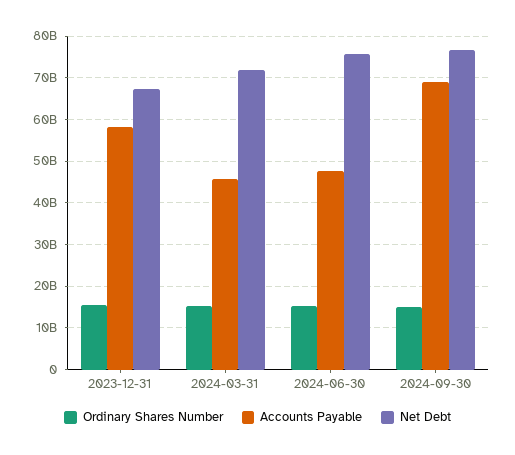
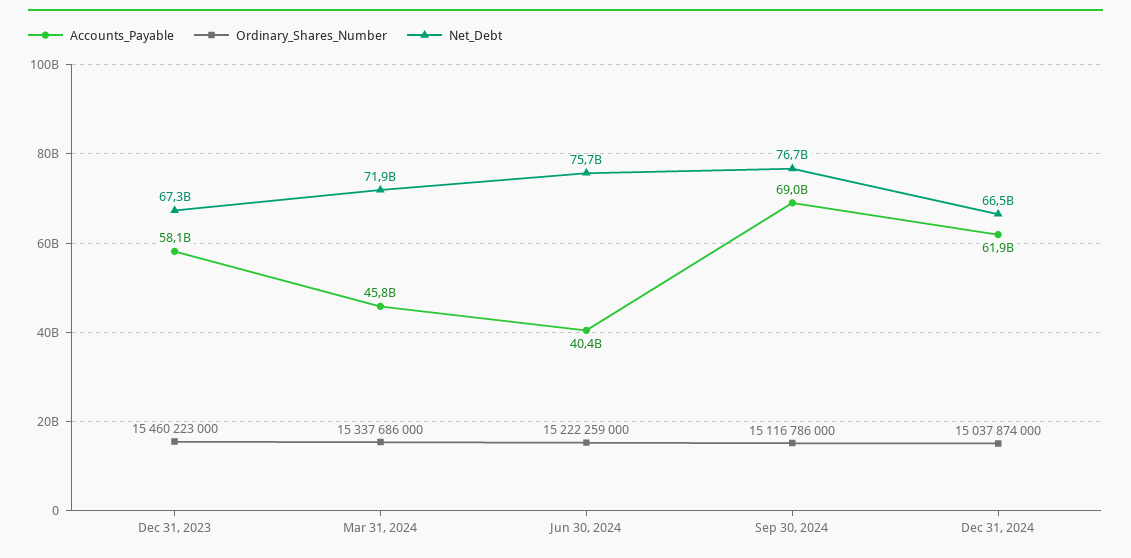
Accounts Payable, 2024-06-30: 48000000000 -> 40400000000
Accounts Payable, Dec 31, 2024: none -> 61900000000
Ordinary Shares Number, Dec 31, 2024: none -> 15037874000
Net Debt, Dec 31, 2024: none -> 66500000000

